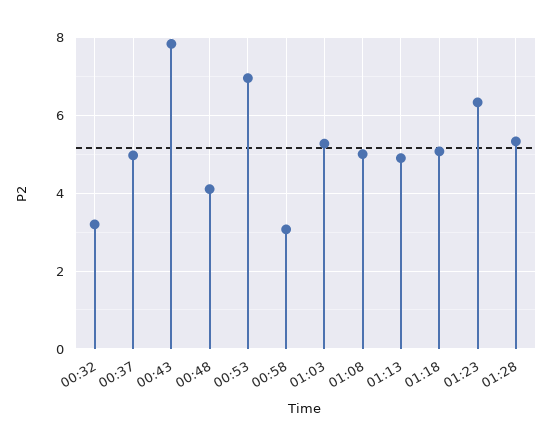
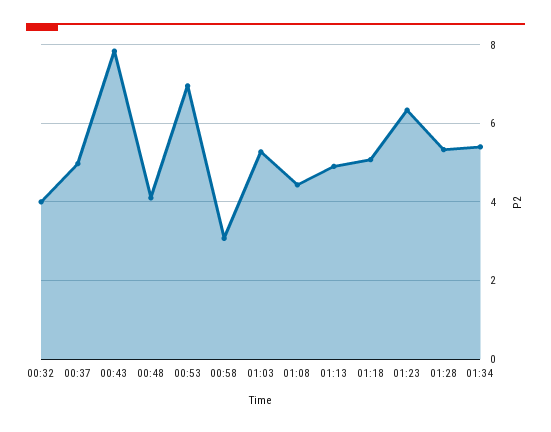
00:32: 3.2 -> 4
01:08: 5 -> 4.4
01:34: none -> 5.4

